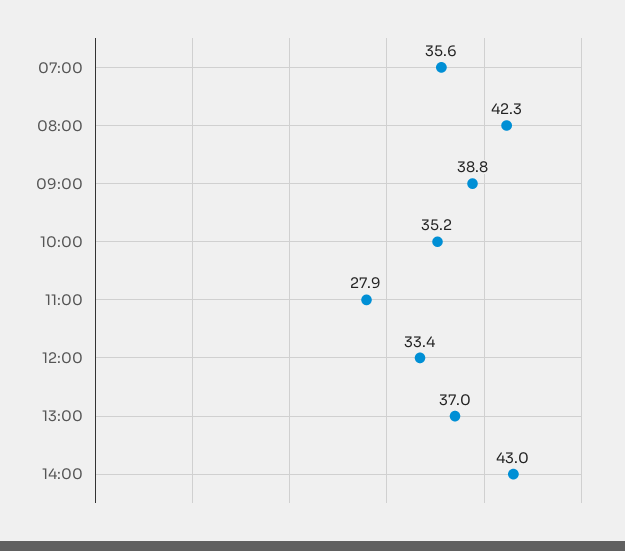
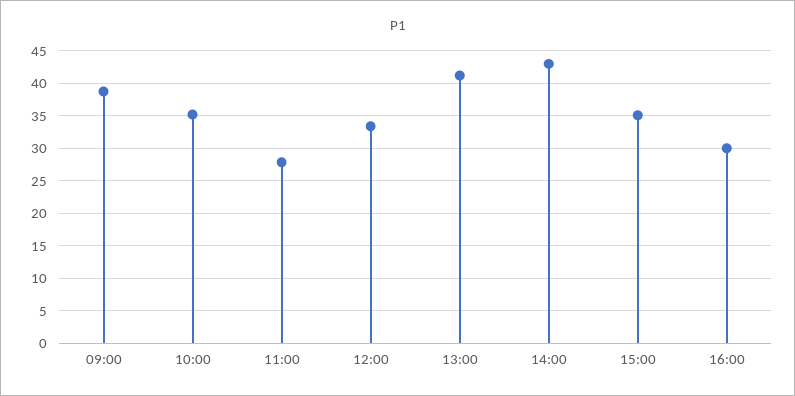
07:00: 35.6 -> none
08:00: 42.3 -> none
13:00: 37 -> 41
15:00: none -> 35
16:00: none -> 30

